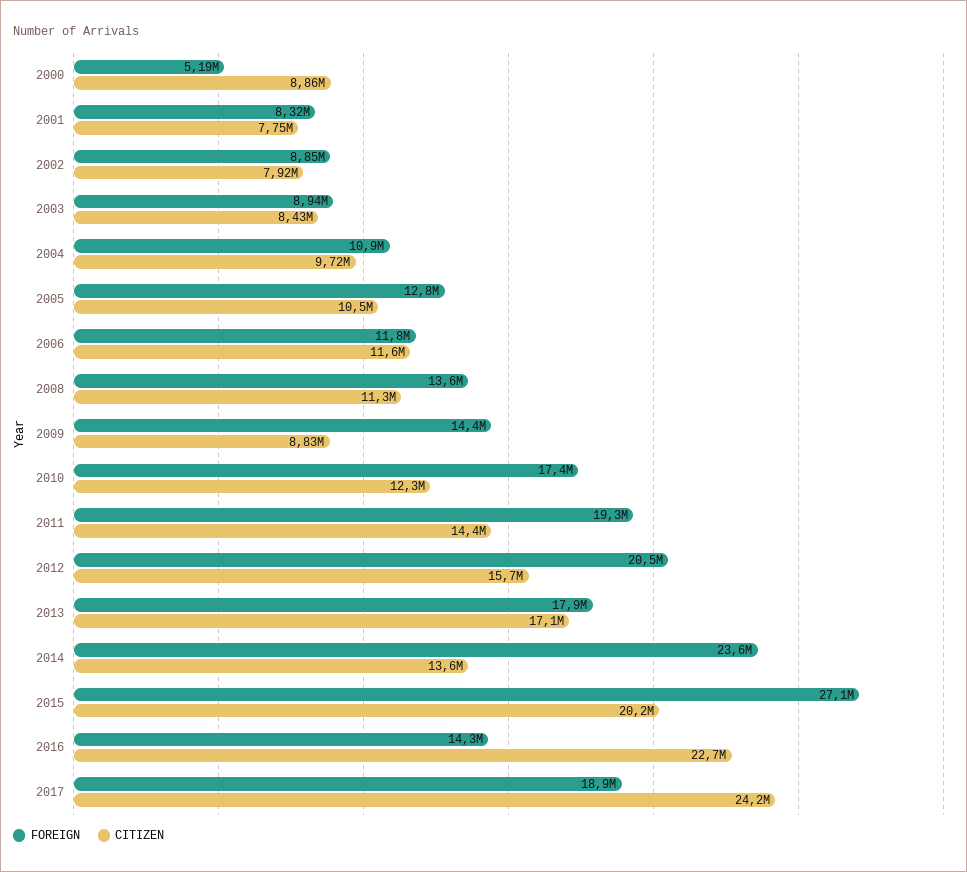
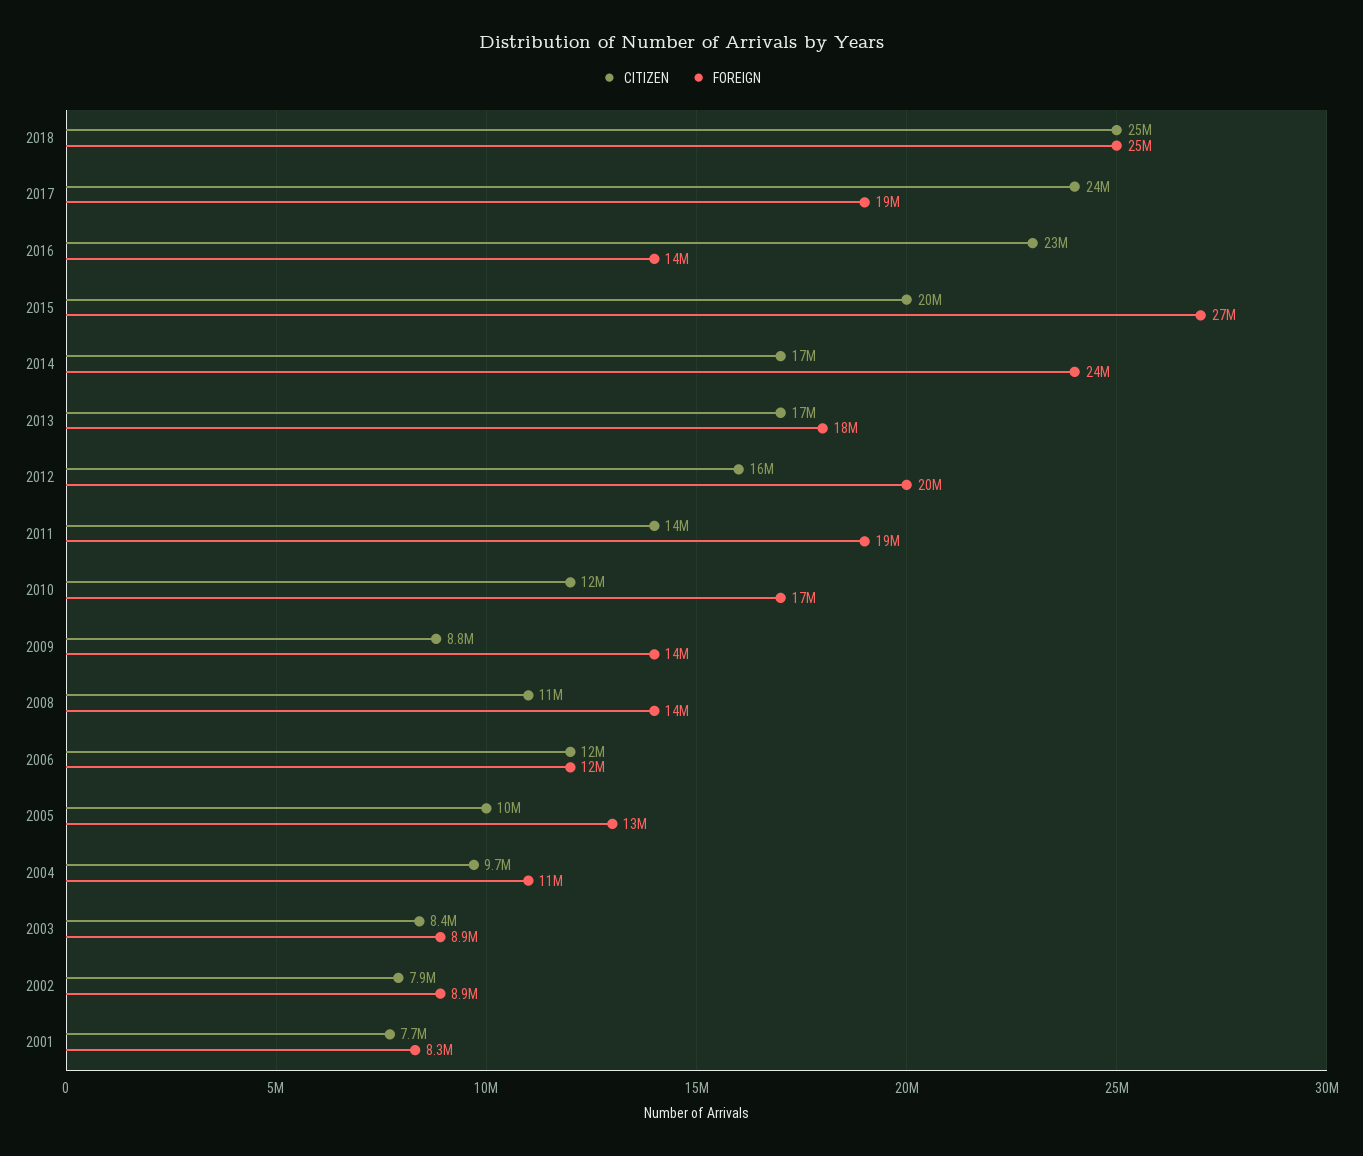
FOREIGN, 2000: 5190000 -> none
CITIZEN, 2000: 8860000 -> none
CITIZEN, 2014: 13600000 -> 17000000
CITIZEN, 2018: none -> 25000000
FOREIGN, 2018: none -> 25000000

